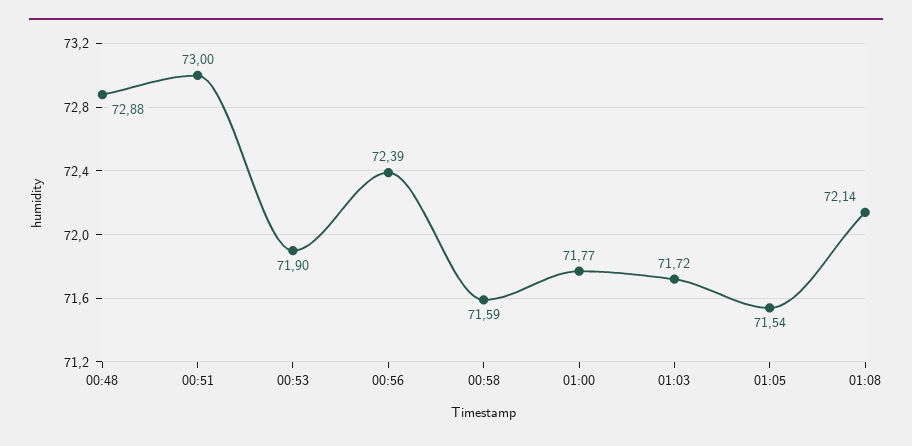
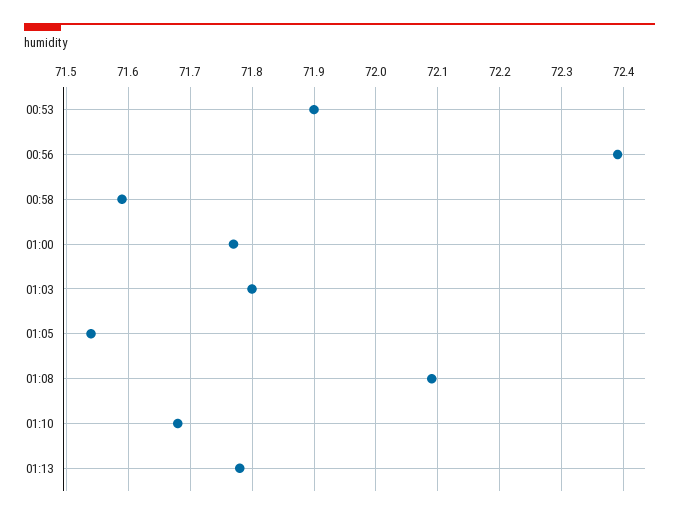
00:48: 72.88 -> none
00:51: 73 -> none
01:03: 71.72 -> 71.8
01:08: 72.14 -> 72.09
01:10: none -> 71.68
01:13: none -> 71.78

